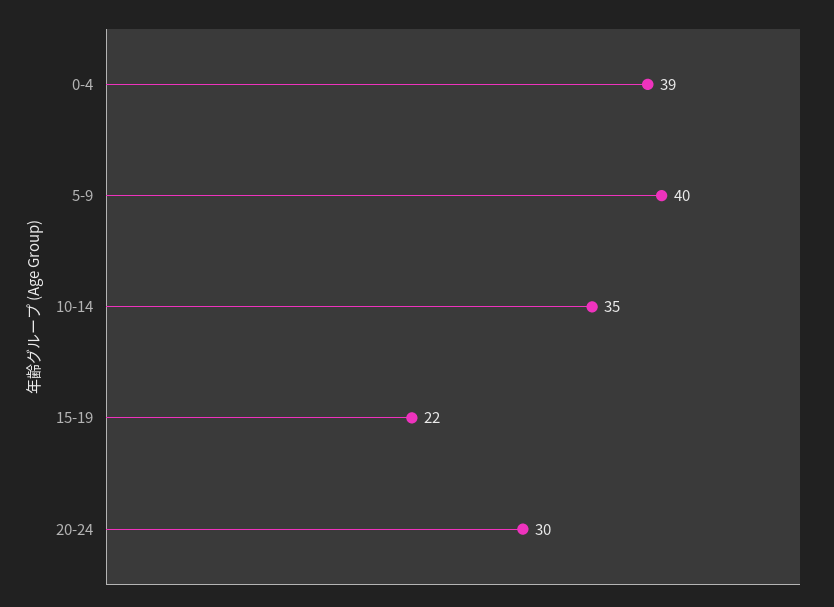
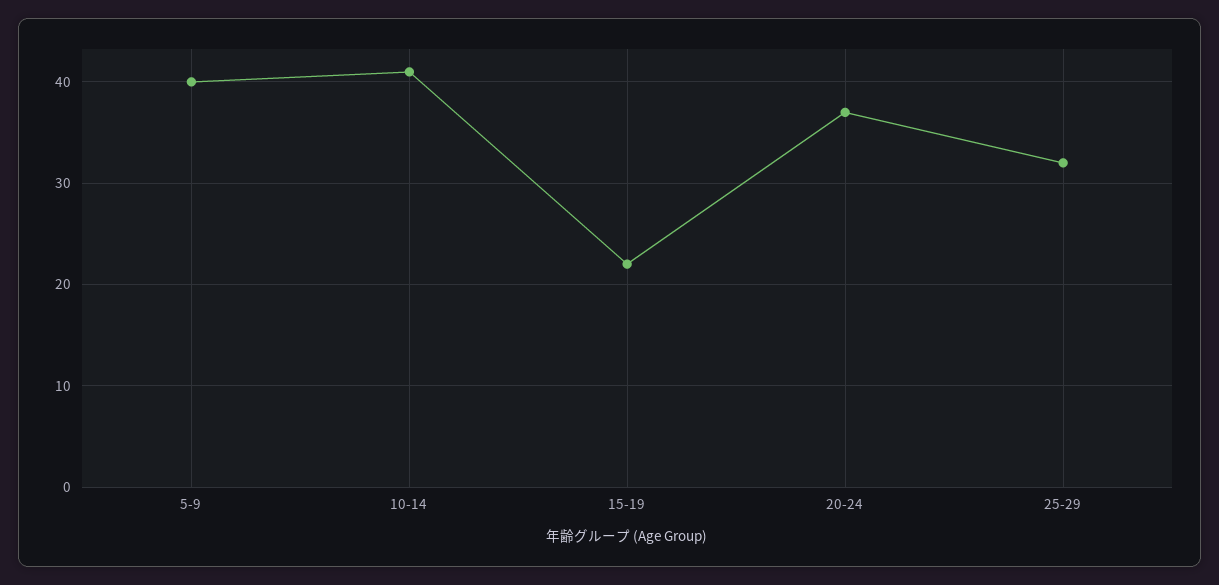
0-4: 39 -> none
10-14: 35 -> 41
20-24: 30 -> 37
25-29: none -> 32

